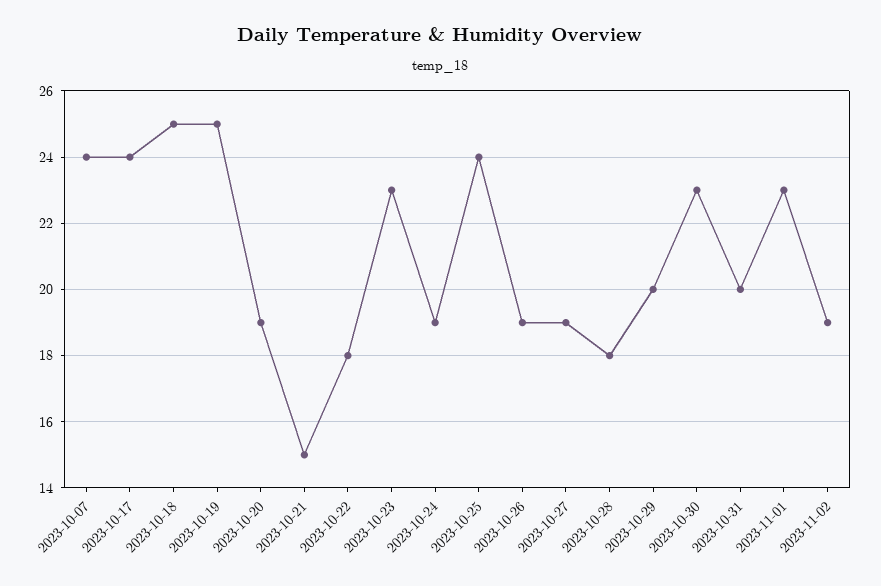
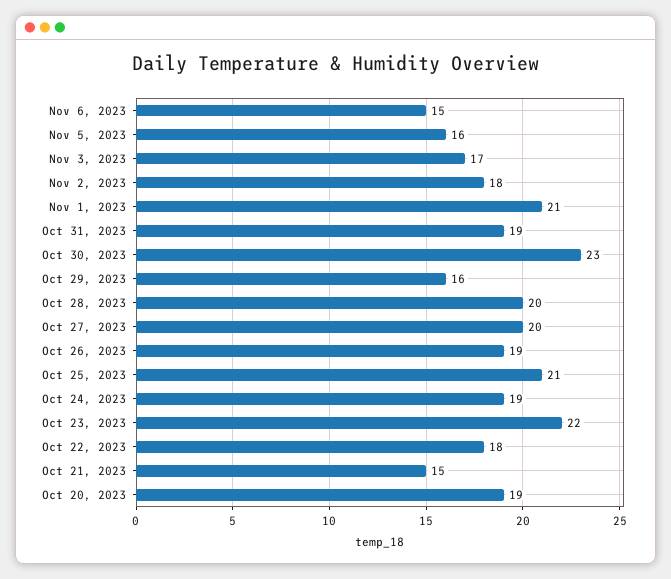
2023-10-07: 24 -> none
2023-10-17: 24 -> none
2023-10-18: 25 -> none
2023-10-19: 25 -> none
2023-10-23: 23 -> 22
2023-10-25: 24 -> 21
2023-10-27: 19 -> 20
2023-10-28: 18 -> 20
2023-10-29: 20 -> 16
2023-10-31: 20 -> 19
2023-11-01: 23 -> 21
2023-11-02: 19 -> 18
Nov 6, 2023: none -> 15
Nov 5, 2023: none -> 16
Nov 3, 2023: none -> 17

